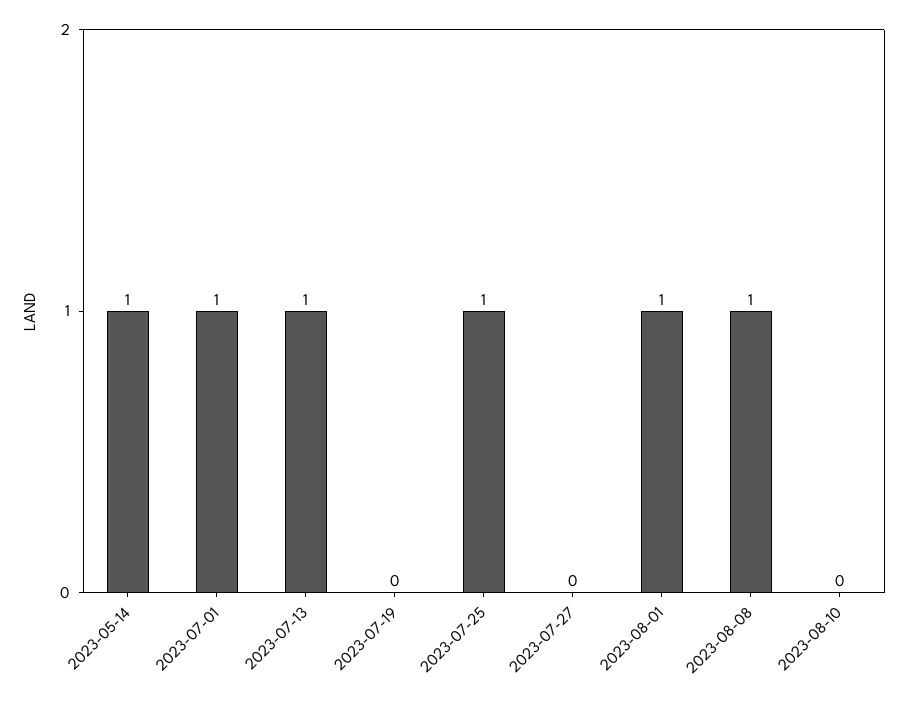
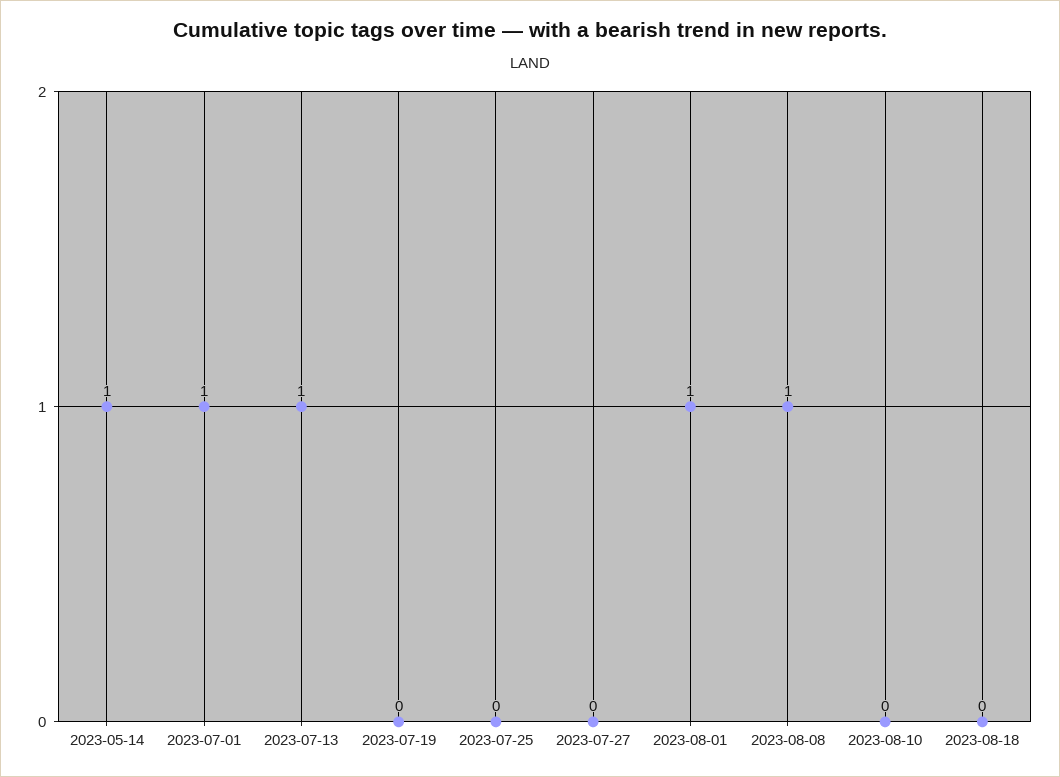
2023-07-25: 1 -> 0
2023-08-18: none -> 0

